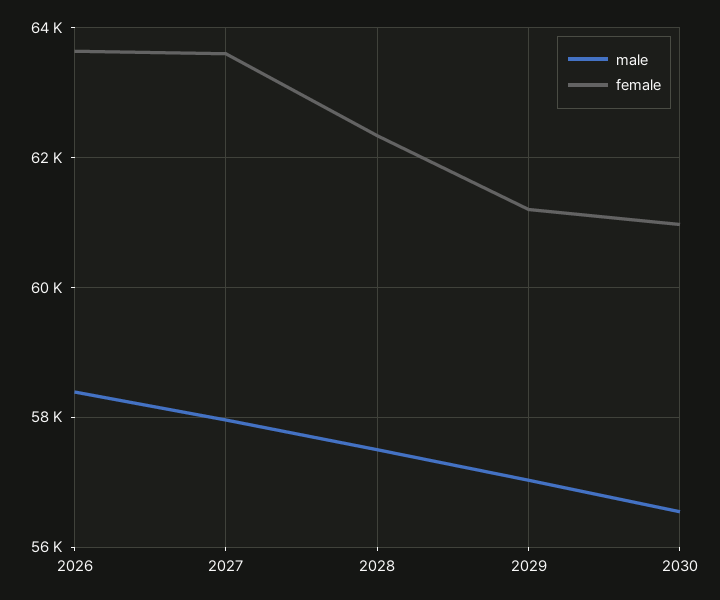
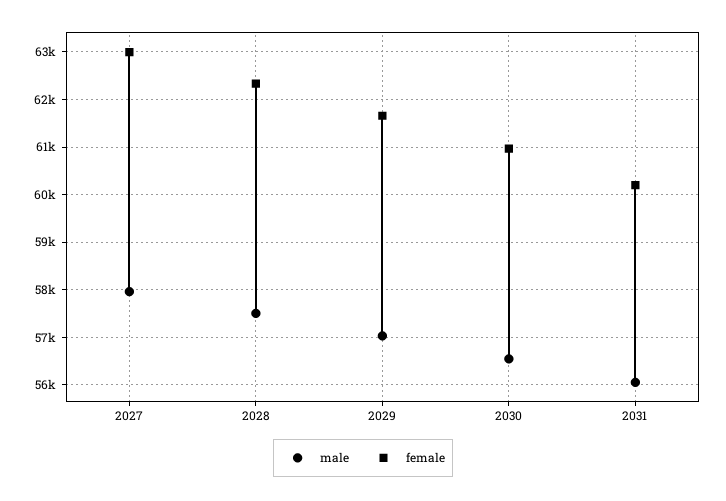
male, 2026: 58400 -> none
female, 2026: 63600 -> none
female, 2027: 63600 -> 63000
female, 2029: 61200 -> 61600
male, 2031: none -> 56000
female, 2031: none -> 60200

